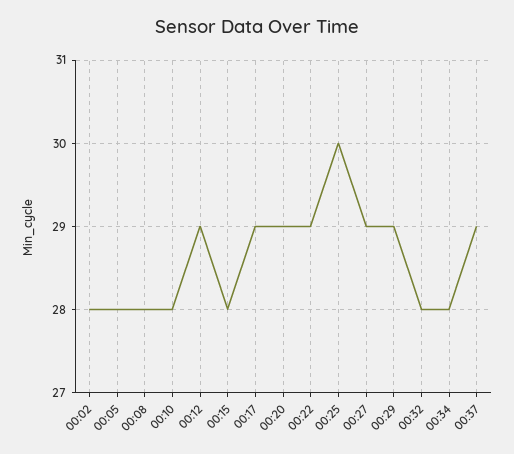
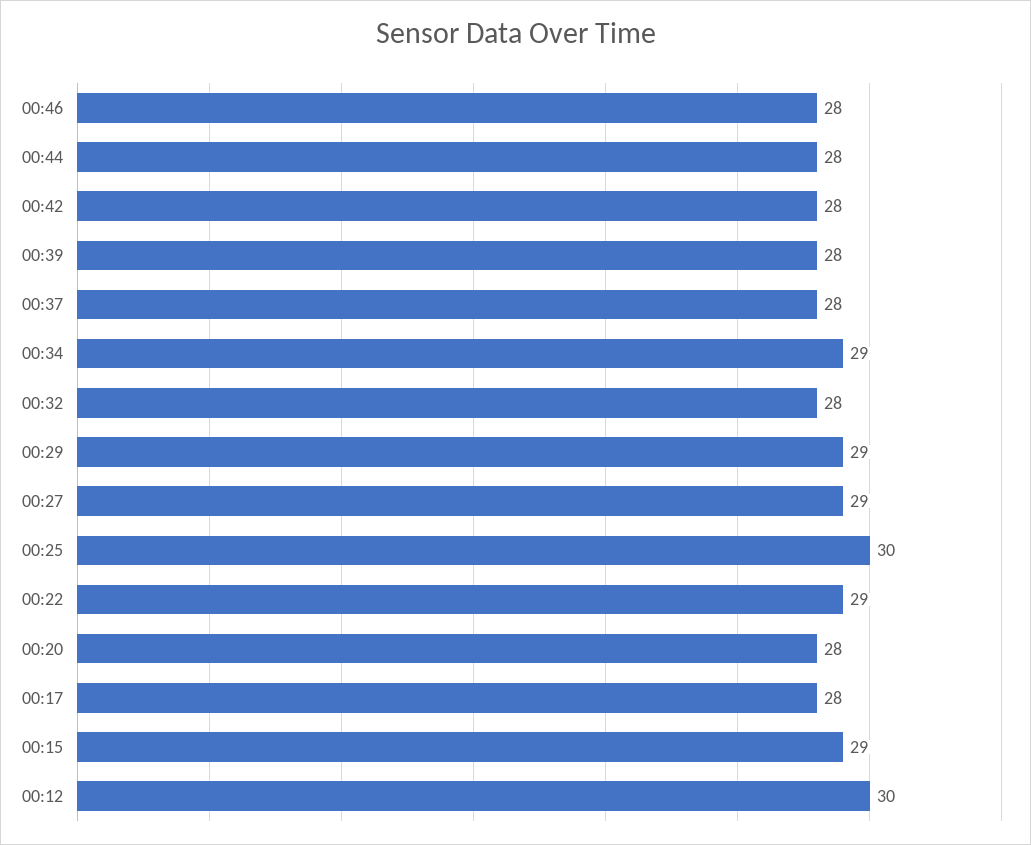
00:02: 28 -> none
00:05: 28 -> none
00:08: 28 -> none
00:10: 28 -> none
00:12: 29 -> 30
00:15: 28 -> 29
00:17: 29 -> 28
00:20: 29 -> 28
00:34: 28 -> 29
00:37: 29 -> 28
00:46: none -> 28
00:44: none -> 28
00:42: none -> 28
00:39: none -> 28

